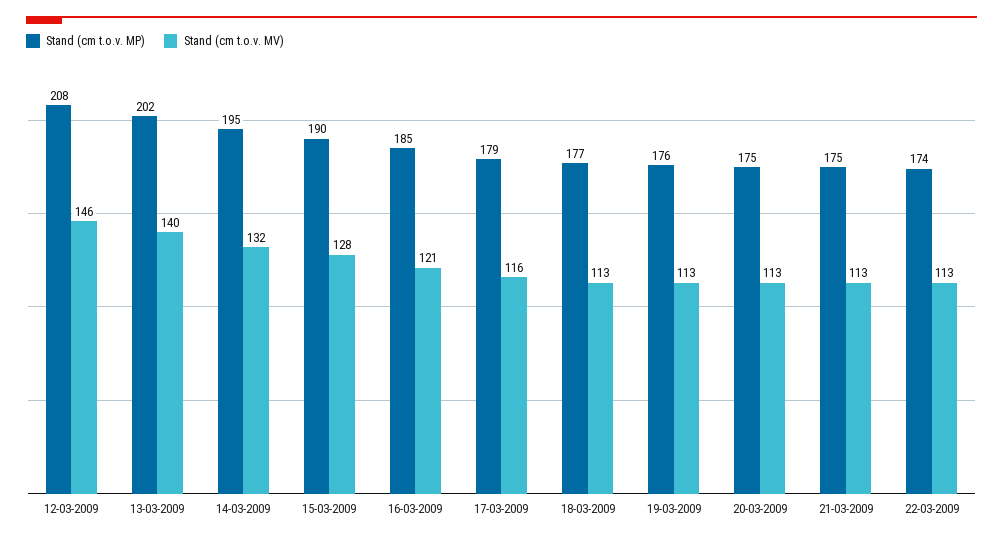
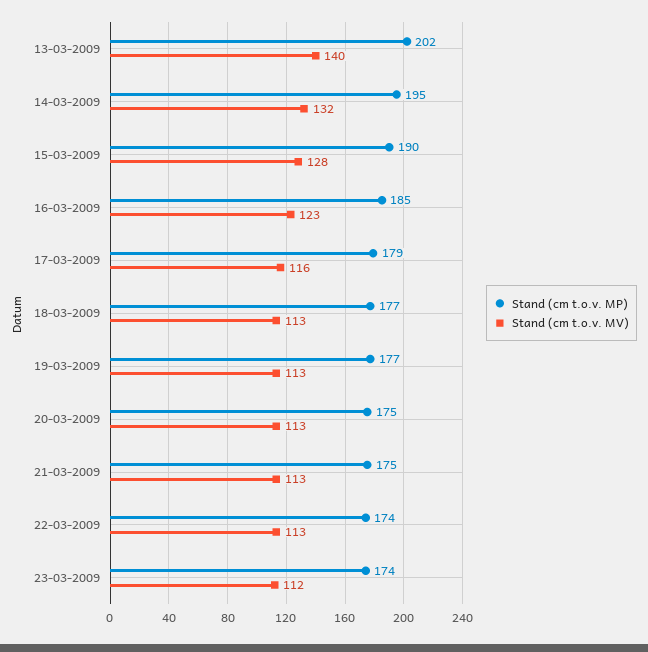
Stand (cm t.o.v. MP), 12-03-2009: 208 -> none
Stand (cm t.o.v. MV), 12-03-2009: 146 -> none
Stand (cm t.o.v. MV), 16-03-2009: 121 -> 123
Stand (cm t.o.v. MP), 19-03-2009: 176 -> 177
Stand (cm t.o.v. MP), 23-03-2009: none -> 174
Stand (cm t.o.v. MV), 23-03-2009: none -> 112

